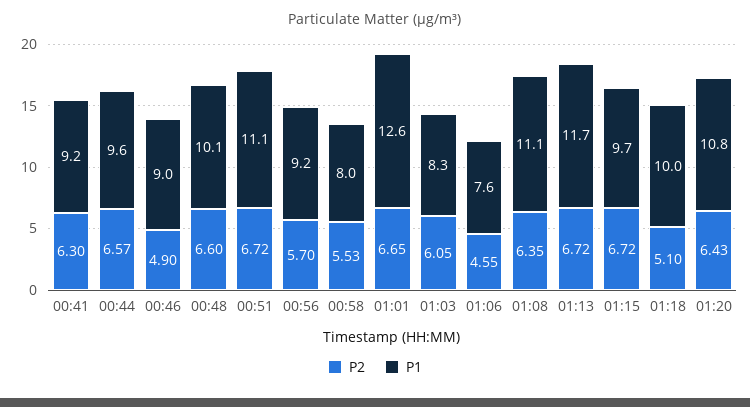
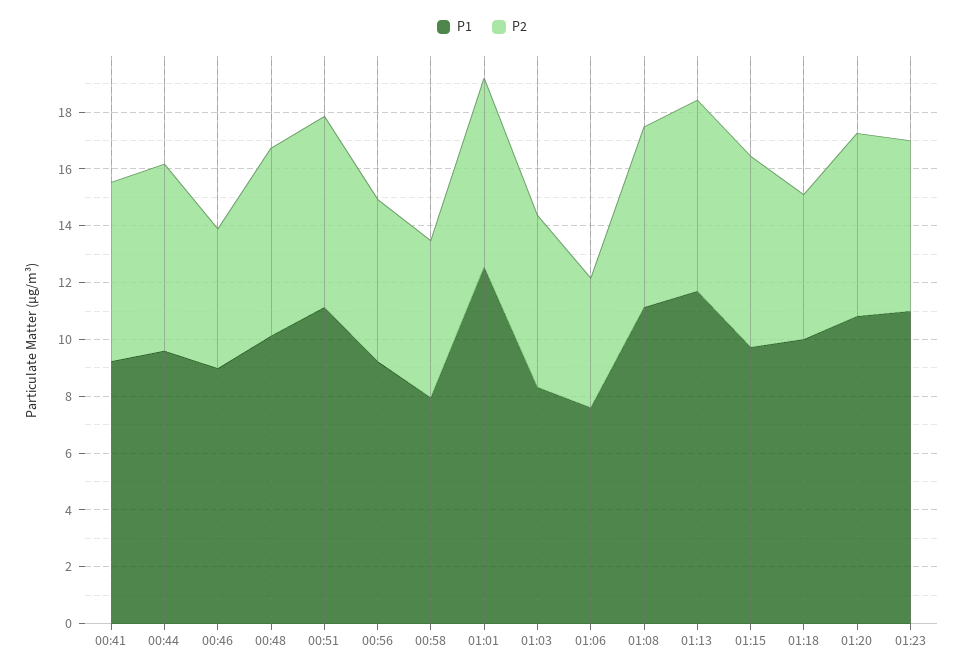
P1, 01:23: none -> 11
P2, 01:23: none -> 6

